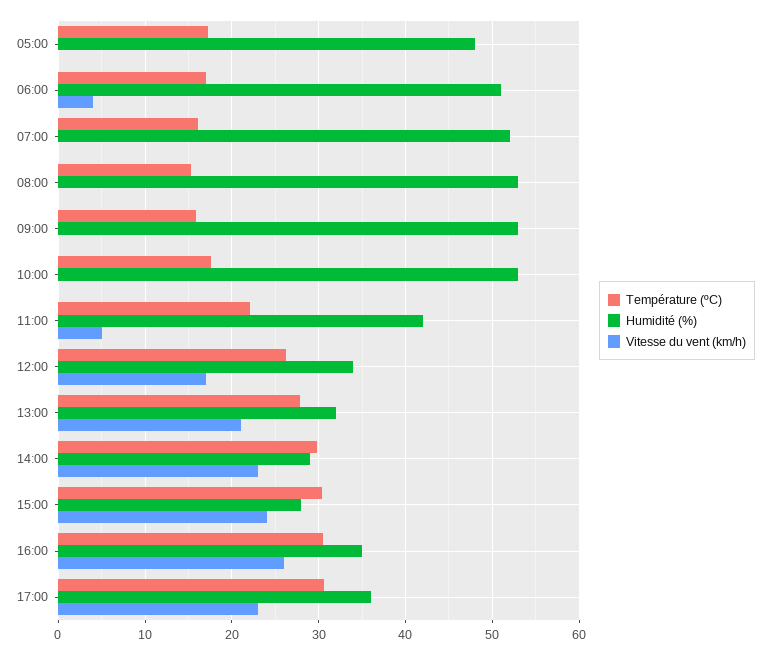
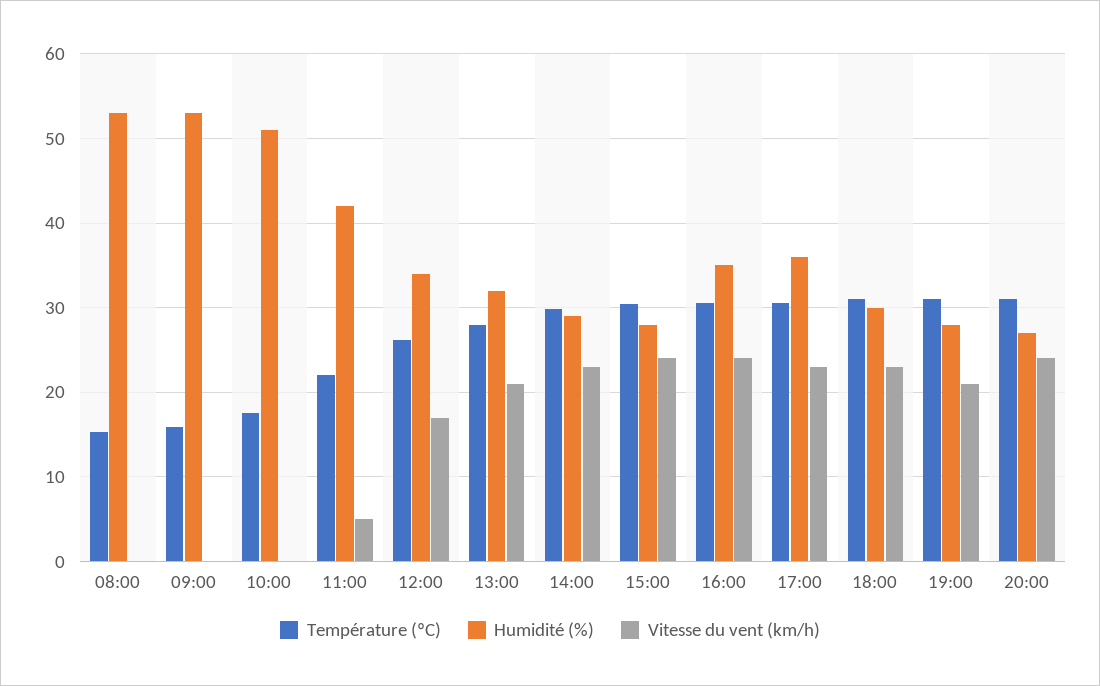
Température (ºC), 05:00: 17 -> none
Humidité (%), 05:00: 48 -> none
Vitesse du vent (km/h), 05:00: 0 -> none
Température (ºC), 06:00: 17 -> none
Humidité (%), 06:00: 51 -> none
Vitesse du vent (km/h), 06:00: 4 -> none
Température (ºC), 07:00: 16 -> none
Humidité (%), 07:00: 52 -> none
Vitesse du vent (km/h), 07:00: 0 -> none
Humidité (%), 10:00: 53 -> 51
Vitesse du vent (km/h), 16:00: 26 -> 24
Température (ºC), 18:00: none -> 31
Humidité (%), 18:00: none -> 30
Vitesse du vent (km/h), 18:00: none -> 23
Température (ºC), 19:00: none -> 31
Humidité (%), 19:00: none -> 28
Vitesse du vent (km/h), 19:00: none -> 21
Température (ºC), 20:00: none -> 31
Humidité (%), 20:00: none -> 27
Vitesse du vent (km/h), 20:00: none -> 24

